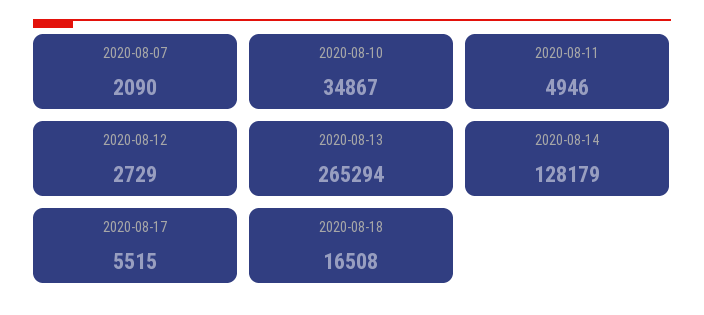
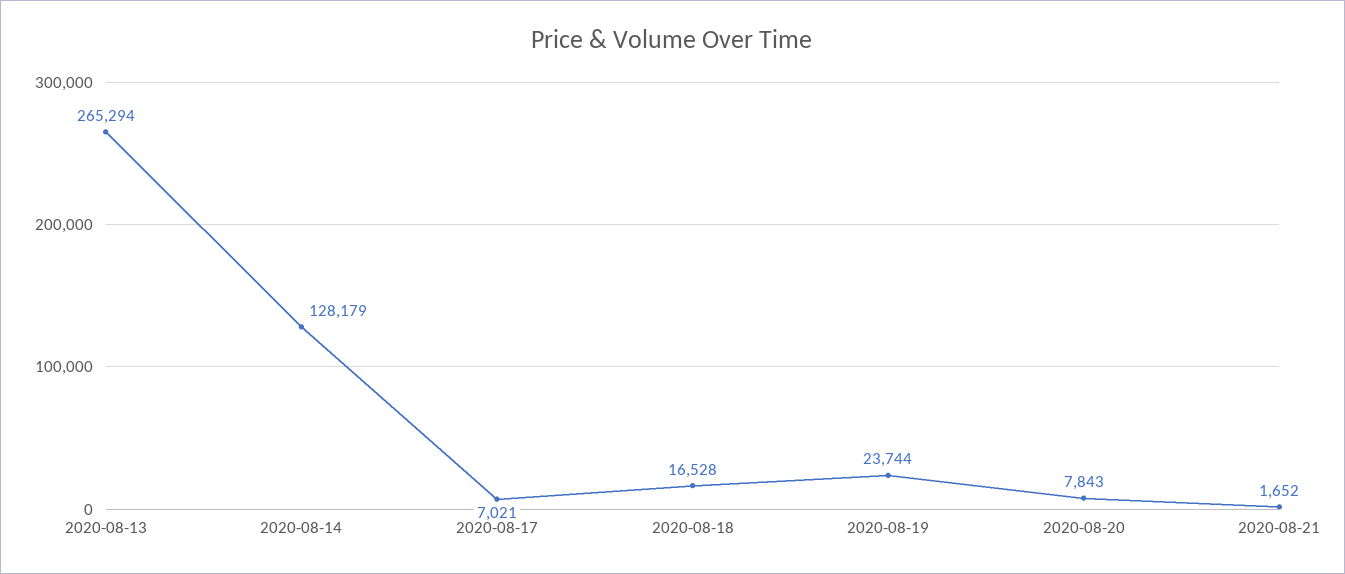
2020-08-07: 2090 -> none
2020-08-10: 34867 -> none
2020-08-11: 4946 -> none
2020-08-12: 2729 -> none
2020-08-17: 5515 -> 7021
2020-08-18: 16508 -> 16528
2020-08-19: none -> 23744
2020-08-20: none -> 7843
2020-08-21: none -> 1652

